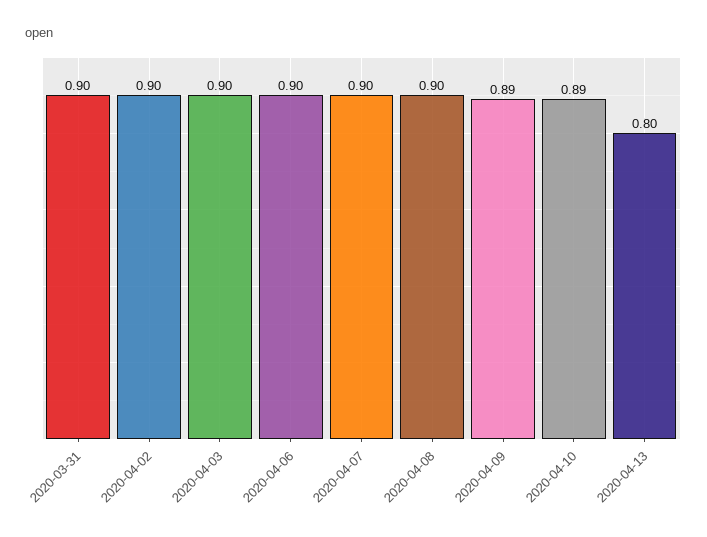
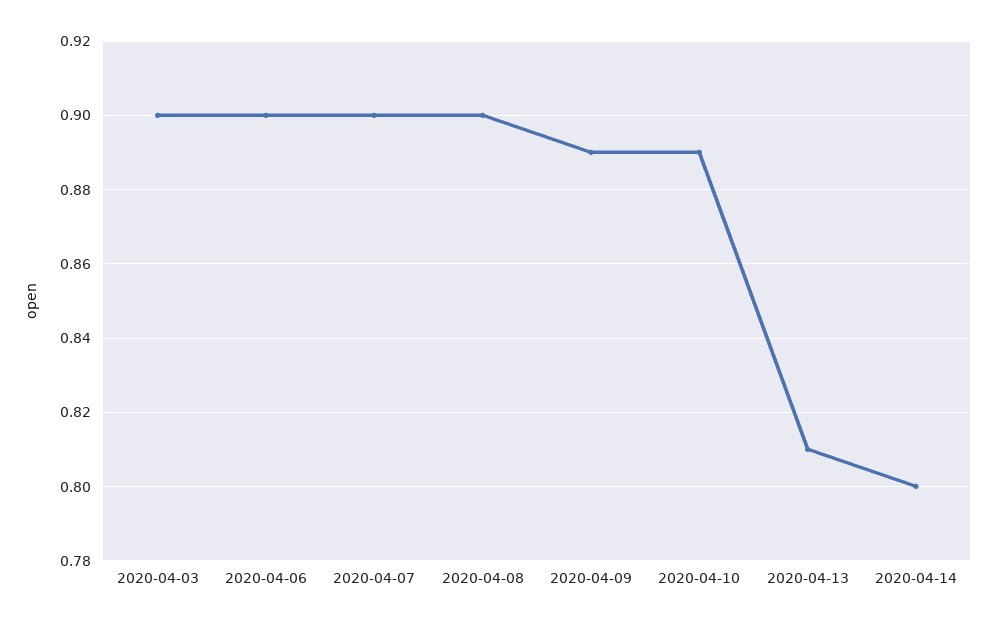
2020-03-31: 0.9 -> none
2020-04-02: 0.9 -> none
2020-04-13: 0.8 -> 0.81
2020-04-14: none -> 0.8

